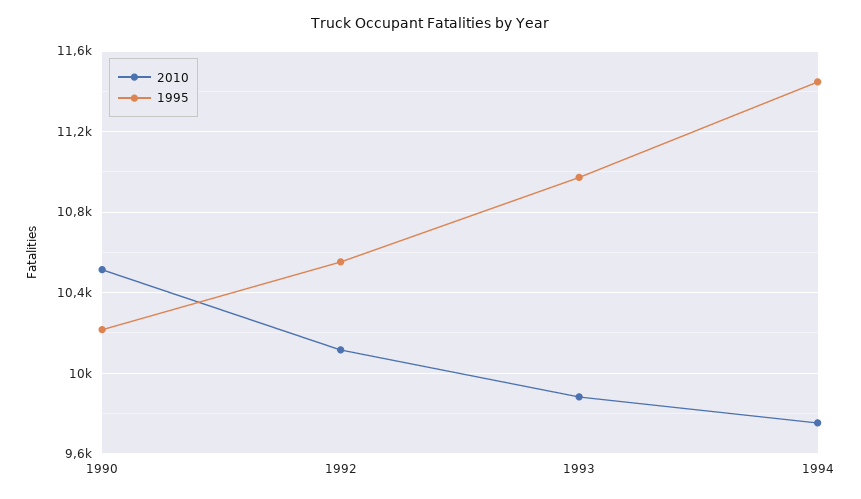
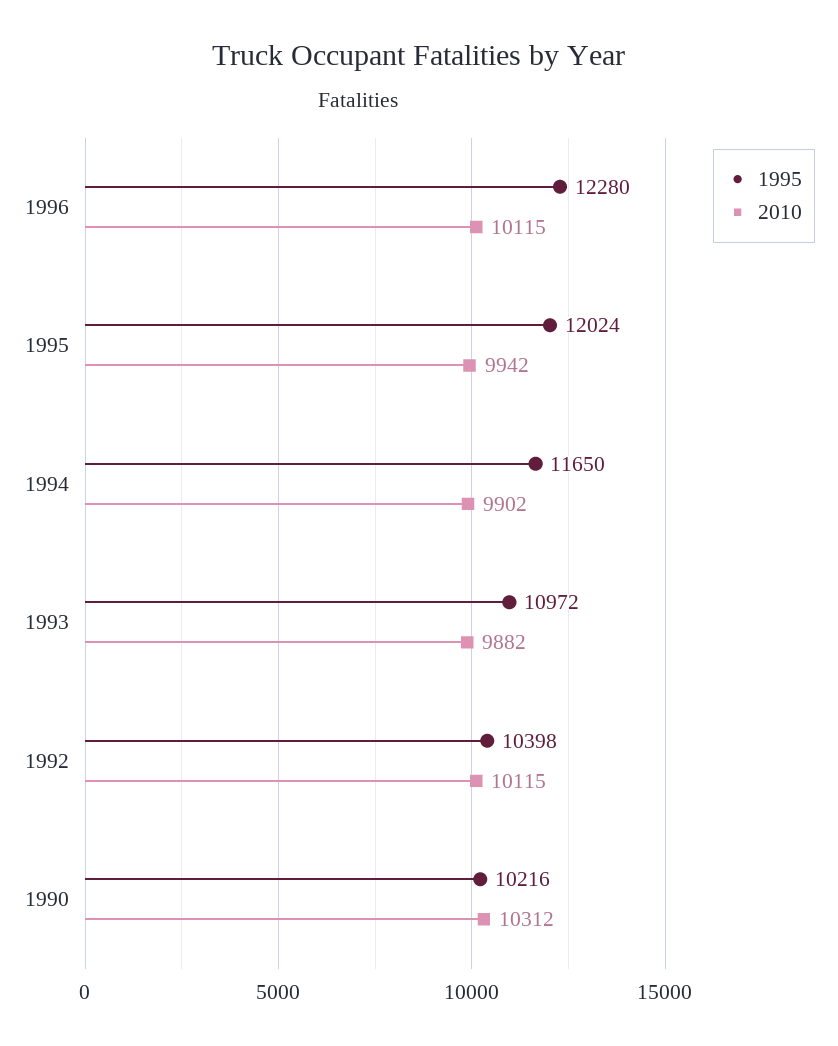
2010, 1990: 10500 -> 10312
1995, 1992: 10550 -> 10398
2010, 1994: 9750 -> 9902
1995, 1994: 11450 -> 11650
1995, 1996: none -> 12280
2010, 1996: none -> 10115
1995, 1995: none -> 12024
2010, 1995: none -> 9942

